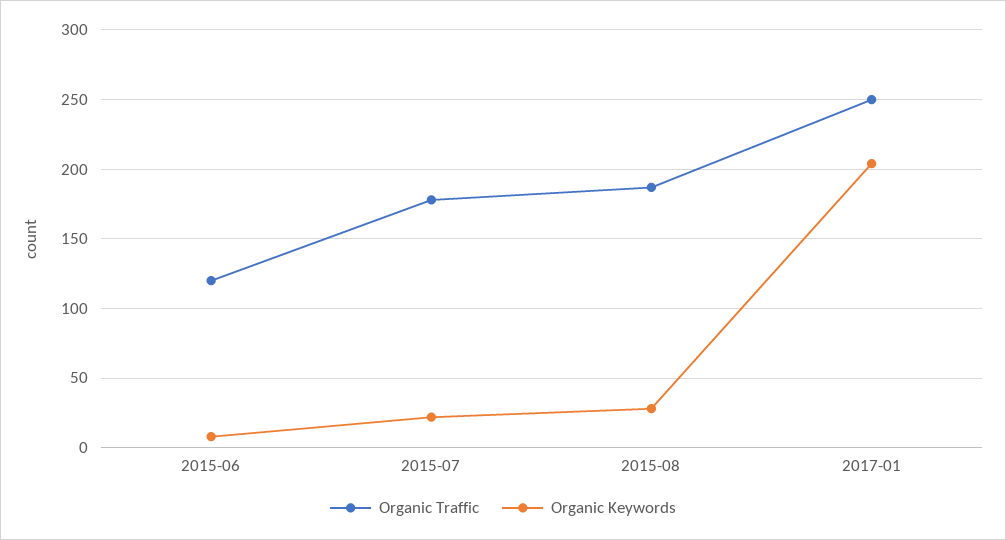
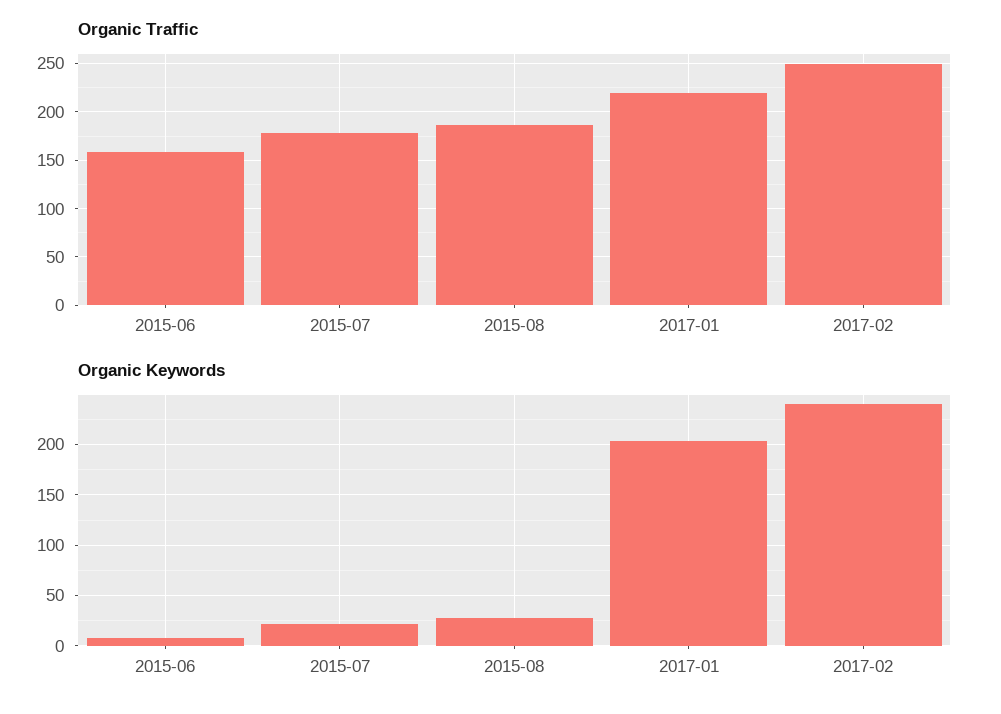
Organic Traffic, 2015-06: 120 -> 160
Organic Traffic, 2017-01: 250 -> 220
Organic Traffic, 2017-02: none -> 250
Organic Keywords, 2017-02: none -> 240

